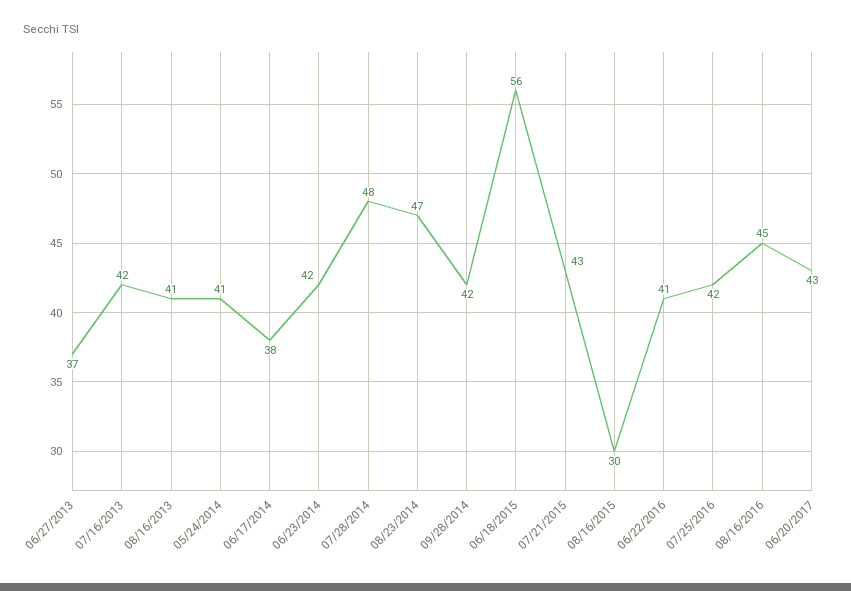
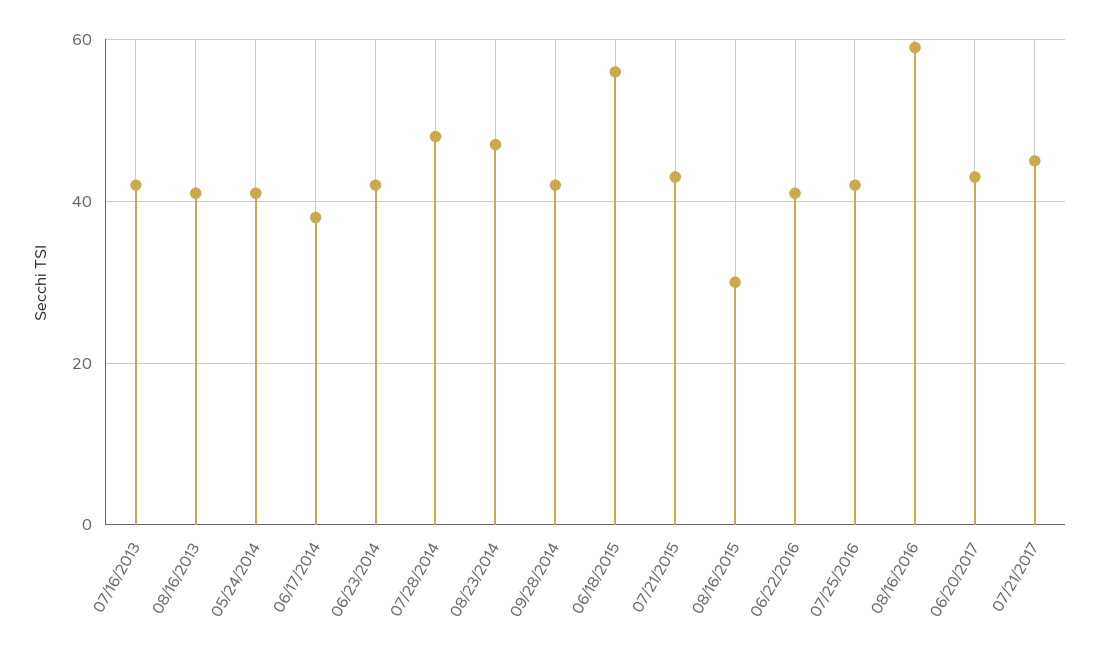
06/27/2013: 37 -> none
08/16/2016: 45 -> 60
07/21/2017: none -> 45

